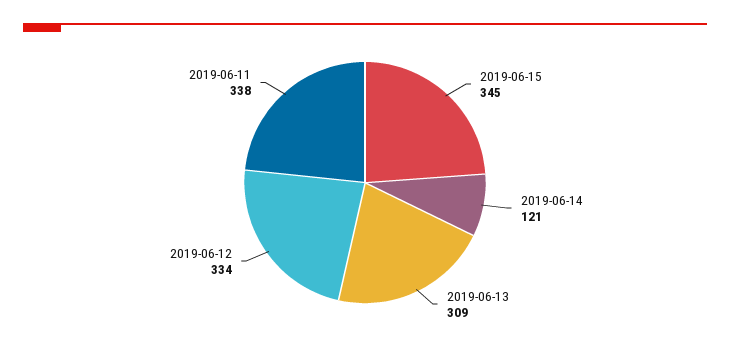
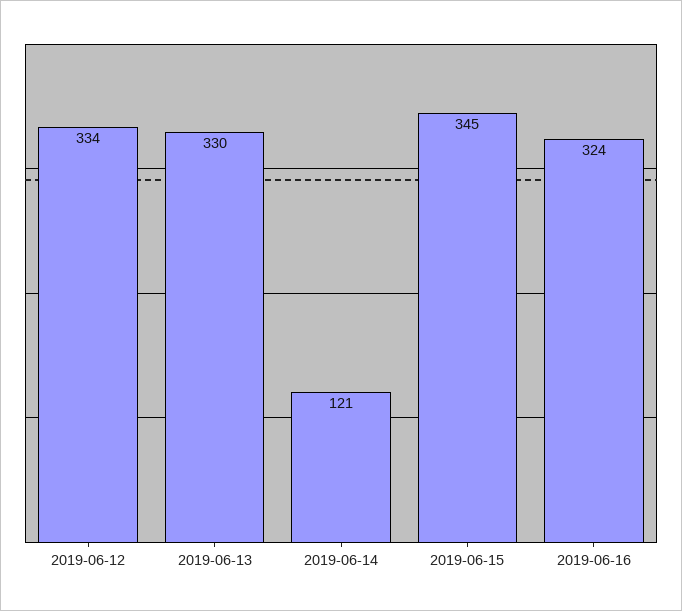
2019-06-13: 309 -> 330
2019-06-11: 338 -> none
2019-06-16: none -> 324

